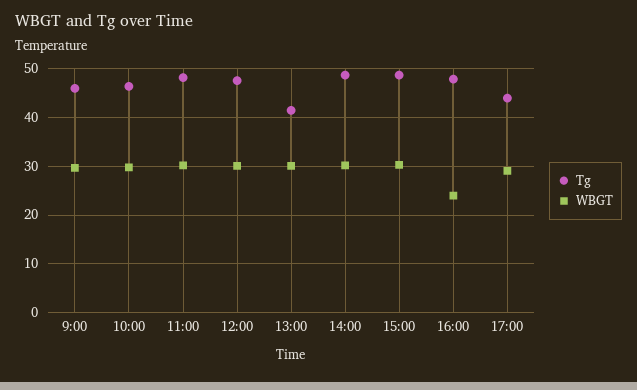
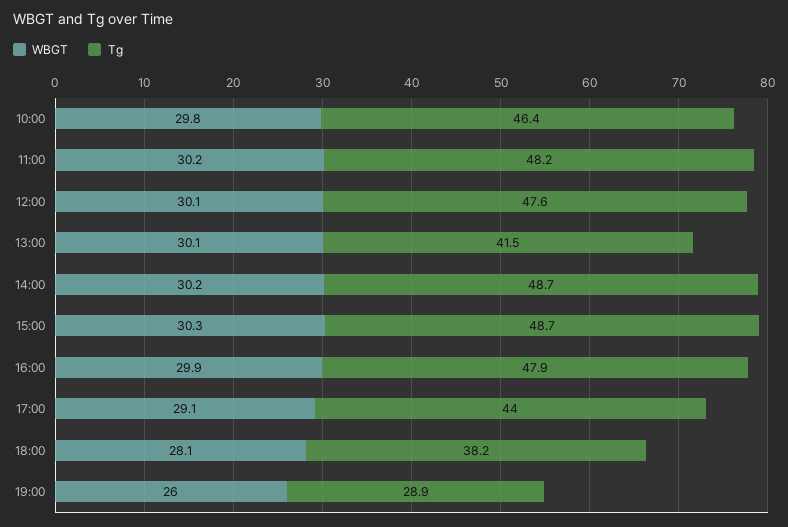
Tg, 9:00: 46 -> none
WBGT, 9:00: 30 -> none
WBGT, 16:00: 24 -> 29.9
WBGT, 18:00: none -> 28.1
Tg, 18:00: none -> 38.2
WBGT, 19:00: none -> 26
Tg, 19:00: none -> 28.9

